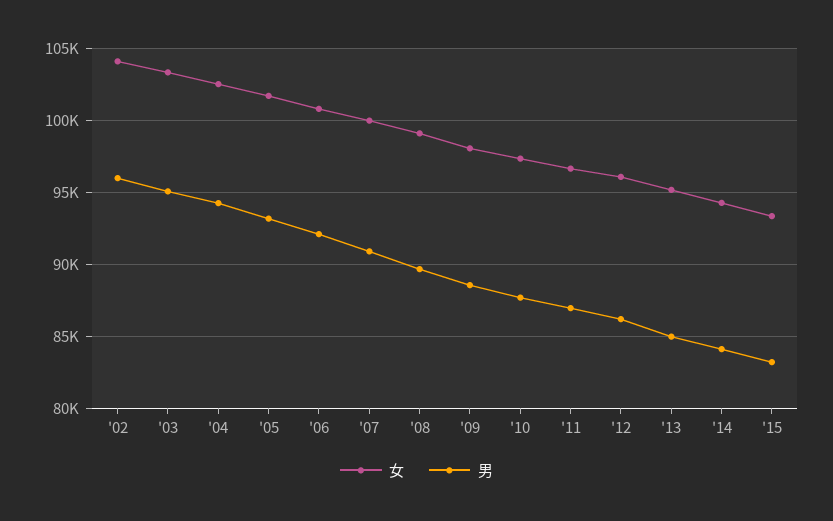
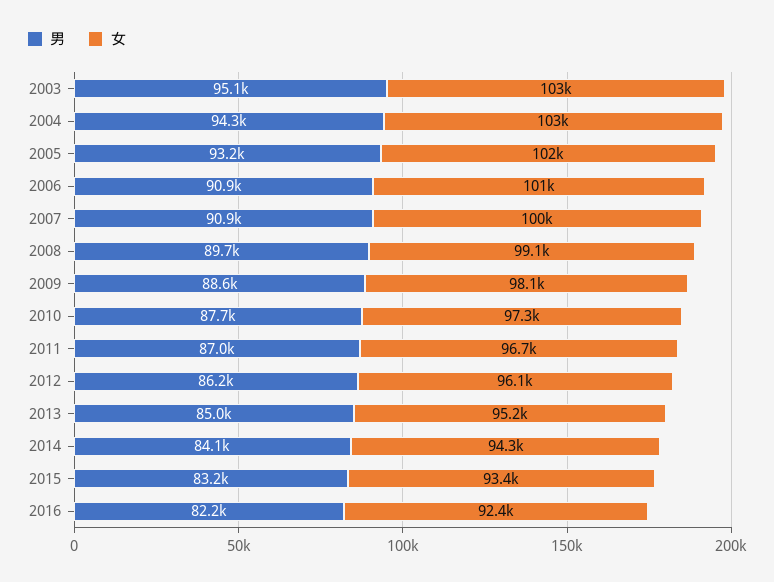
女, '02: 104000 -> none
男, '02: 96000 -> none
男, '06: 92000 -> 90900
男, 2016: none -> 82200
女, 2016: none -> 92400

